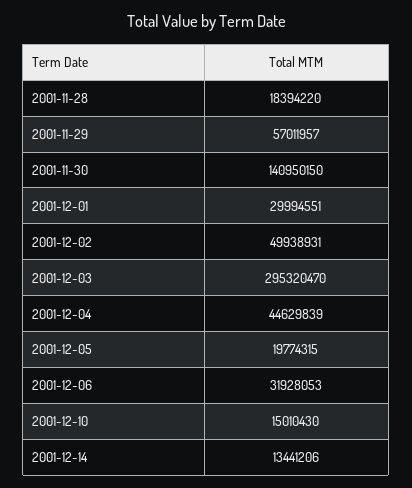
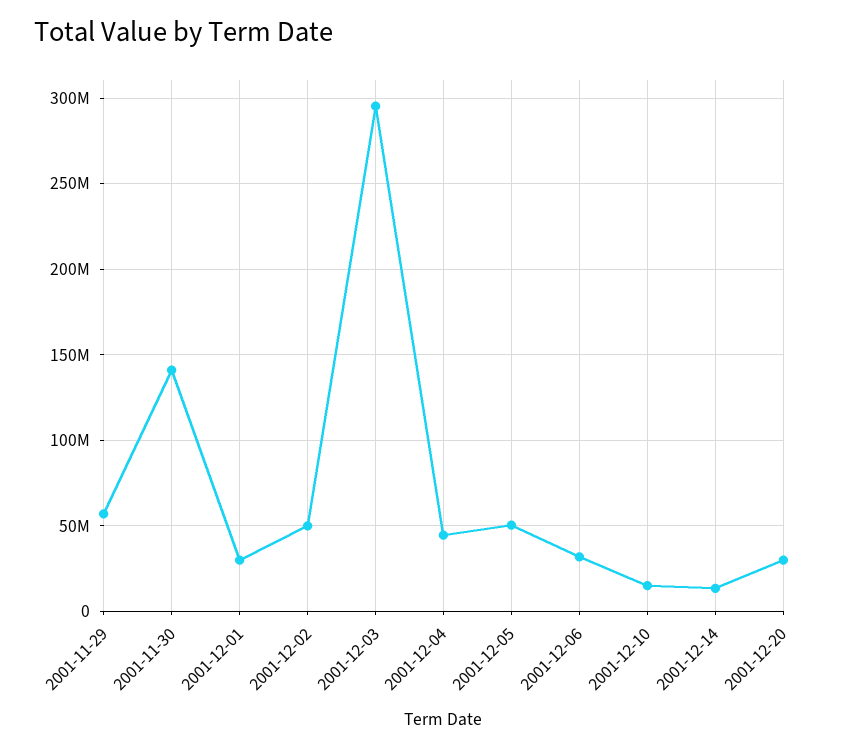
2001-11-28: 18394220 -> none
2001-12-05: 19774315 -> 50000000
2001-12-20: none -> 30000000

